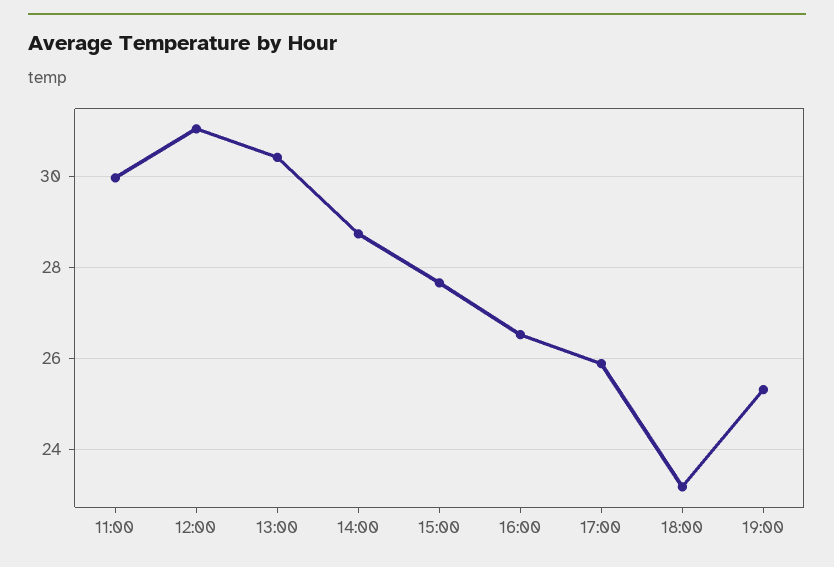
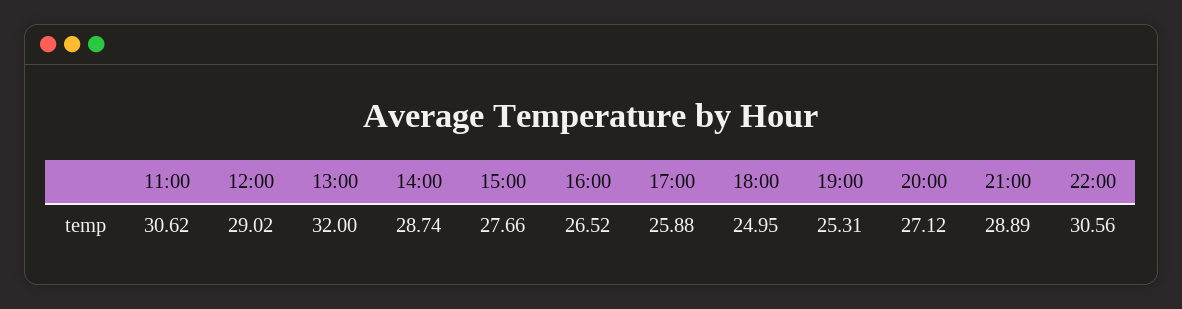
11:00: 30 -> 30.62
12:00: 31 -> 29.02
13:00: 30.4 -> 32
18:00: 23.2 -> 24.95
20:00: none -> 27.12
21:00: none -> 28.89
22:00: none -> 30.56

